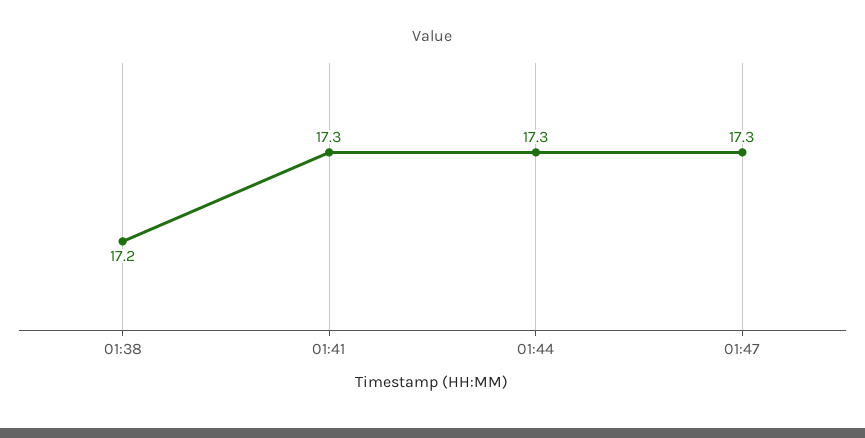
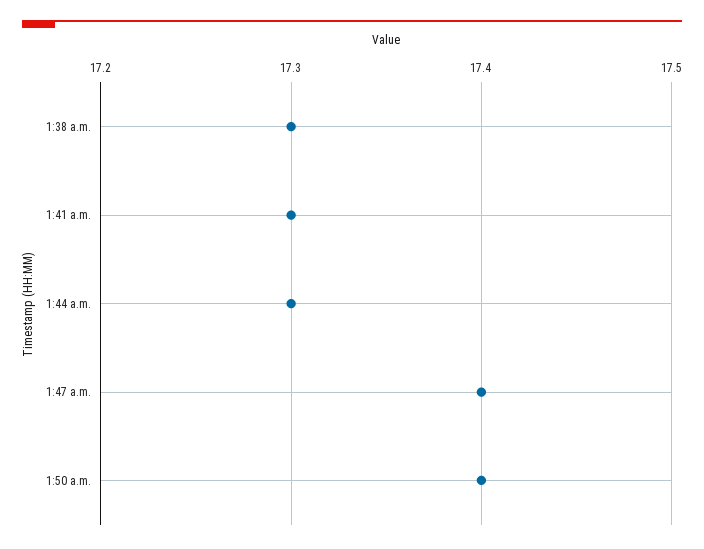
01:38: 17.2 -> 17.3
01:47: 17.3 -> 17.4
1:50 a.m.: none -> 17.4

